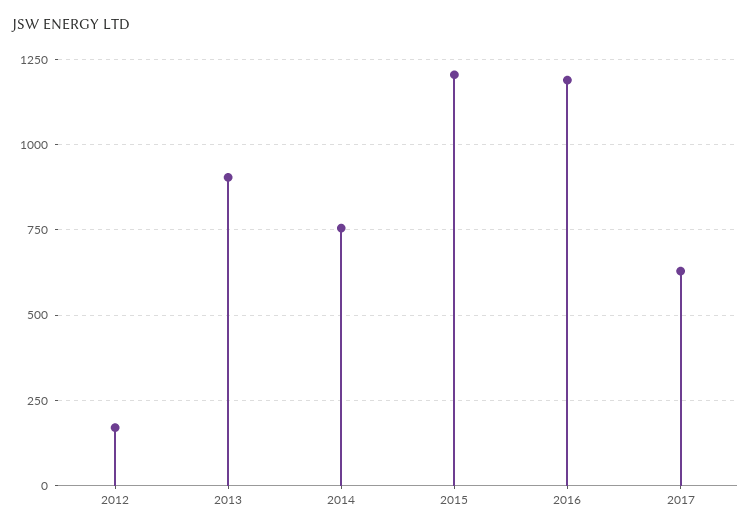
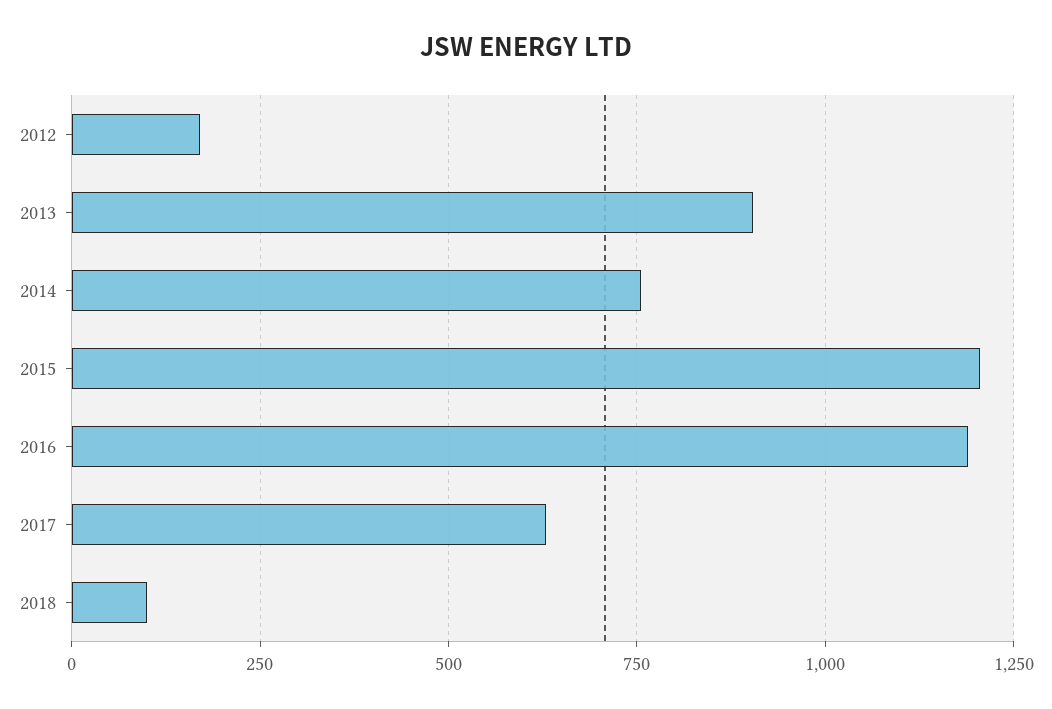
2018: none -> 100

